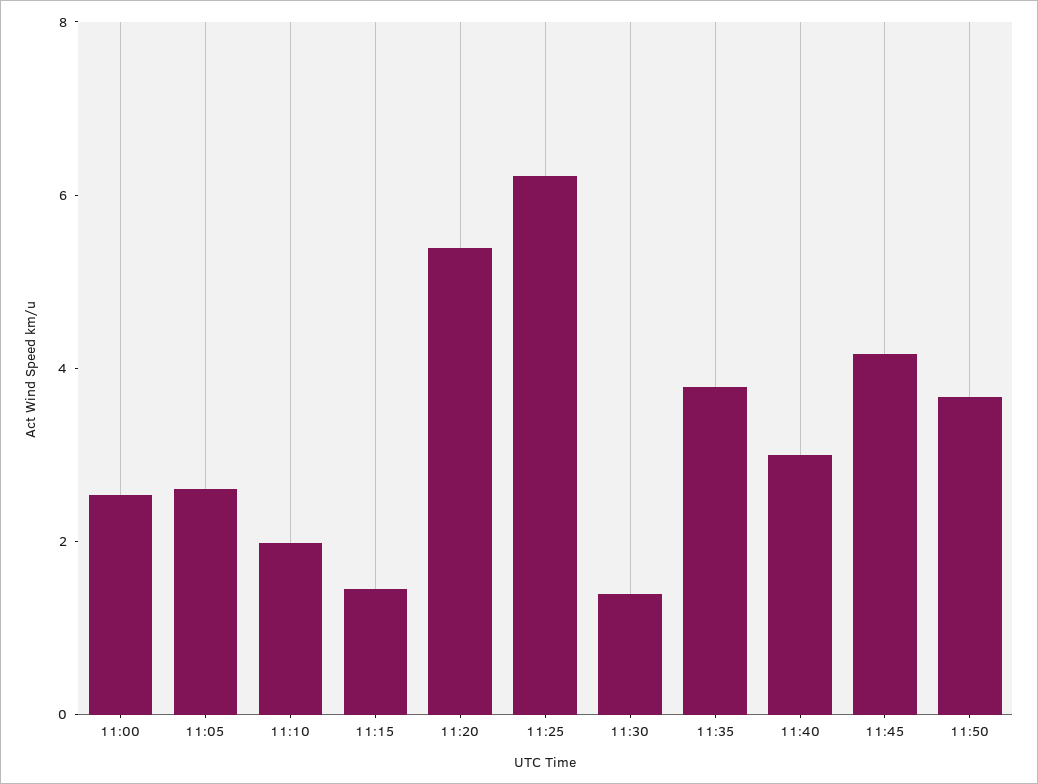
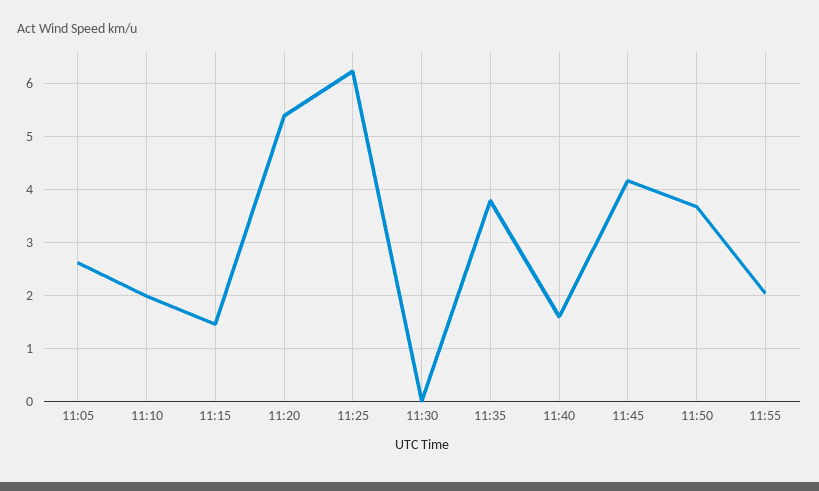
11:00: 2.5 -> none
11:30: 1.5 -> 0
11:40: 3 -> 1.6
11:55: none -> 2

